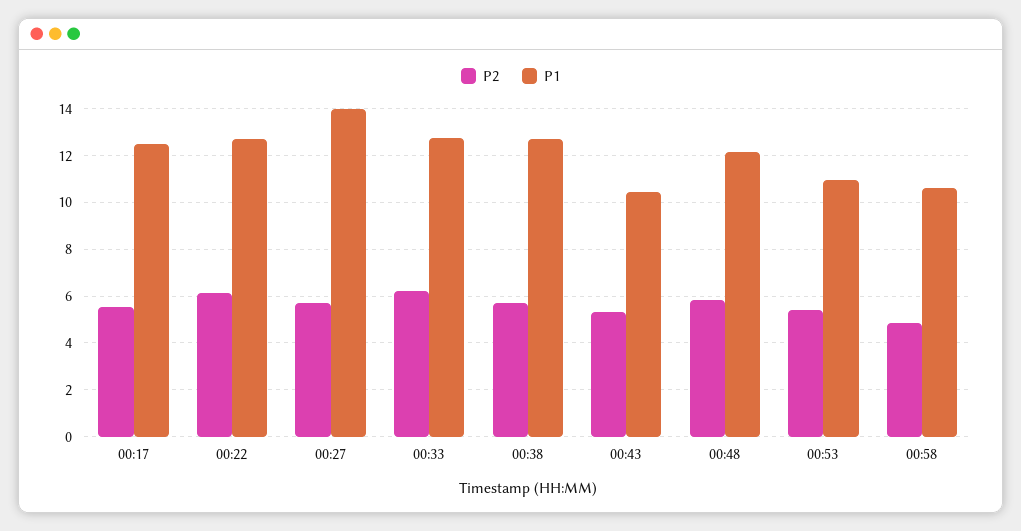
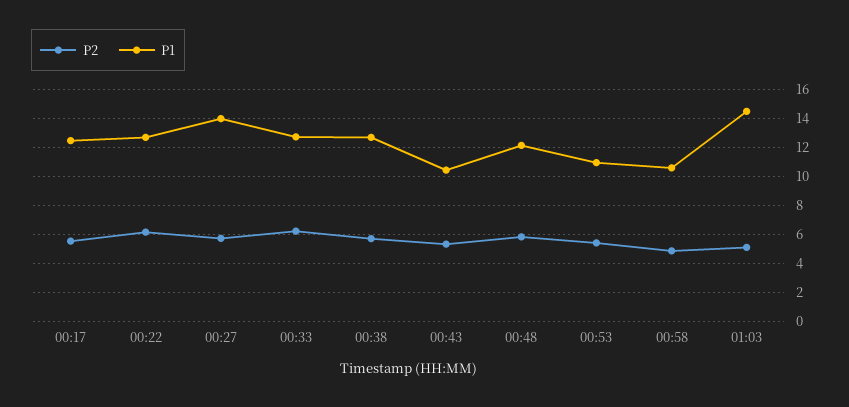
P2, 01:03: none -> 5
P1, 01:03: none -> 14.5

